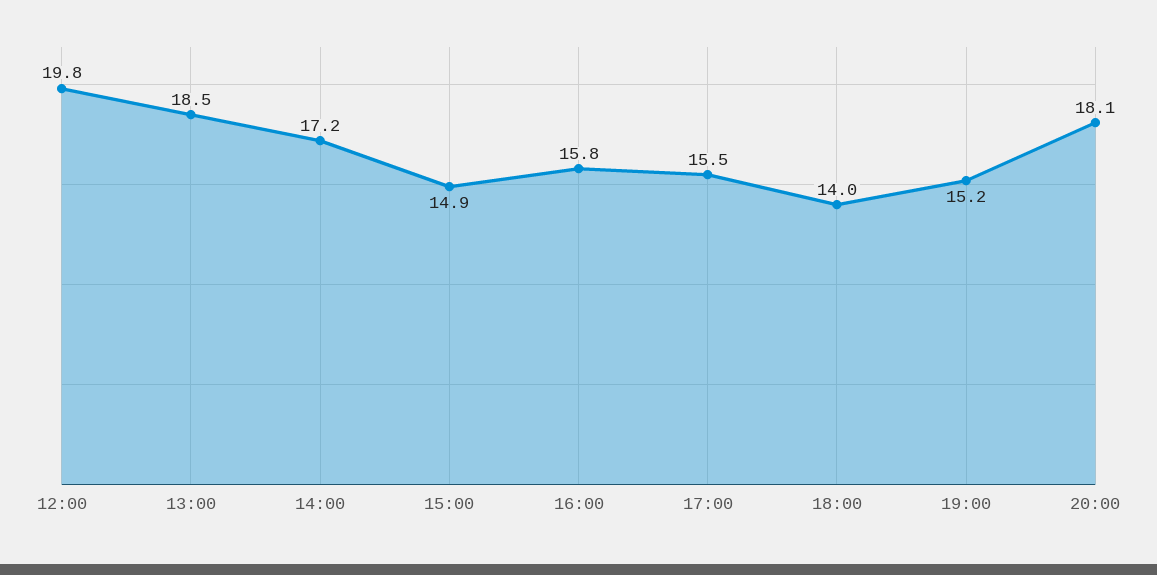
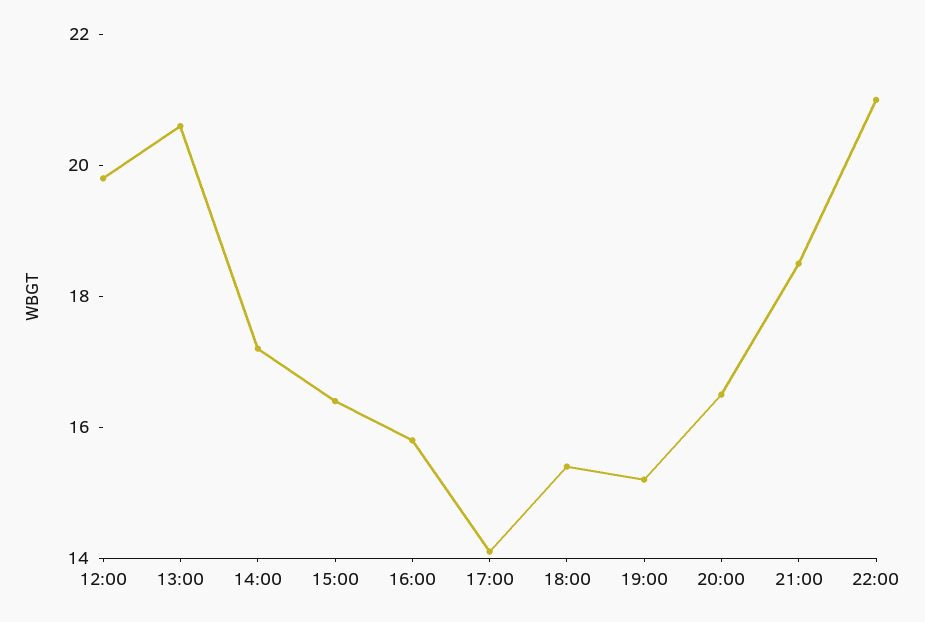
13:00: 18.5 -> 20.5
15:00: 14.9 -> 16.5
17:00: 15.5 -> 14
18:00: 14 -> 15.5
20:00: 18.1 -> 16.5
21:00: none -> 18.5
22:00: none -> 21

